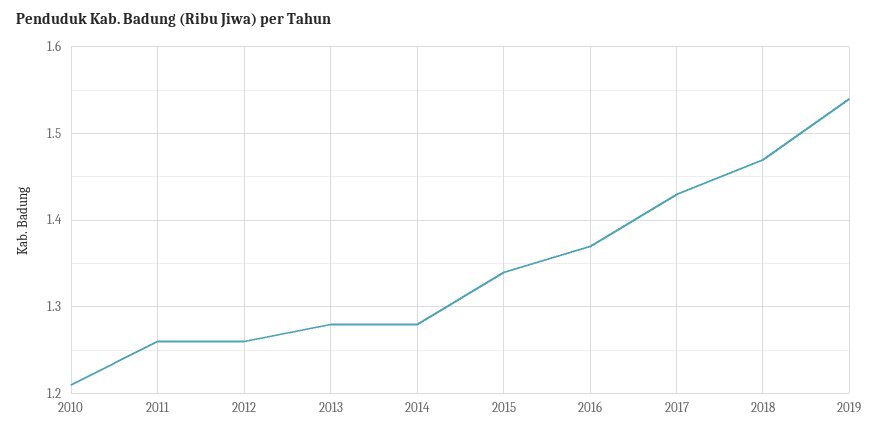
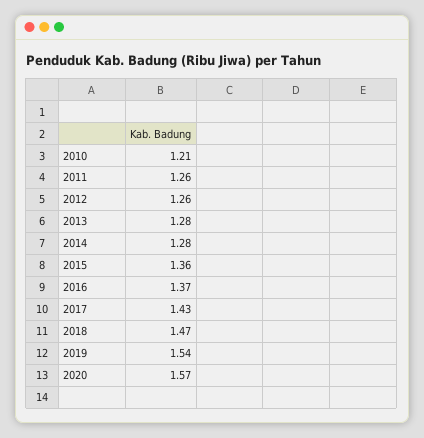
2015: 1.34 -> 1.36
2020: none -> 1.57

